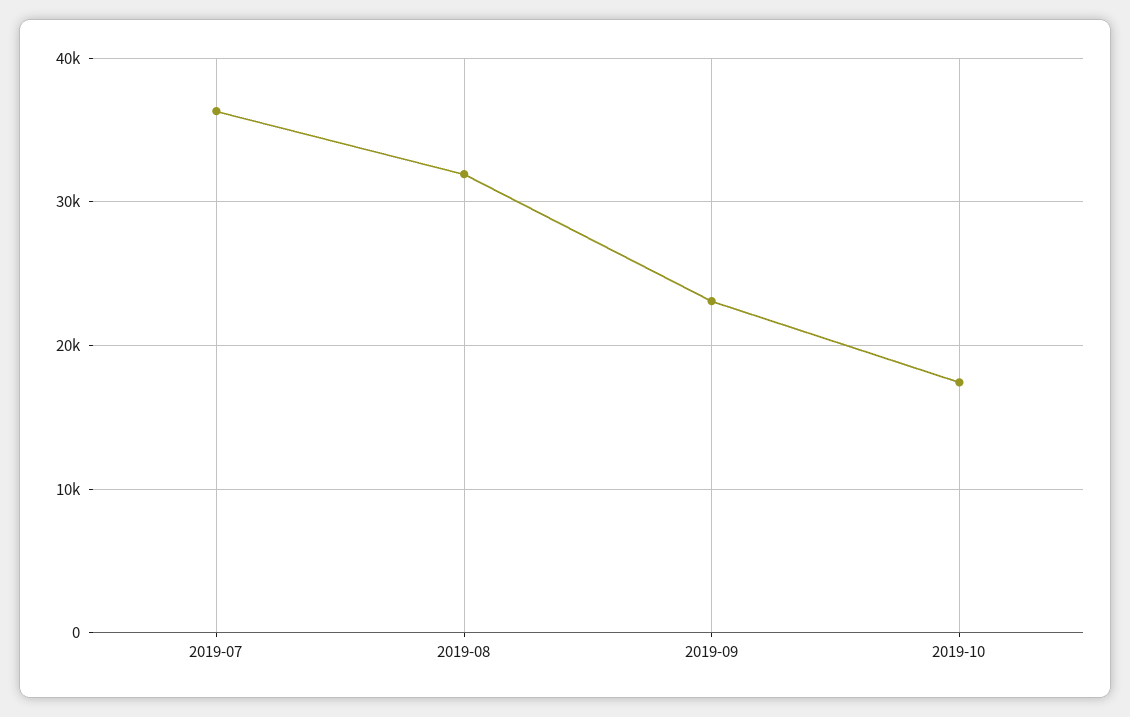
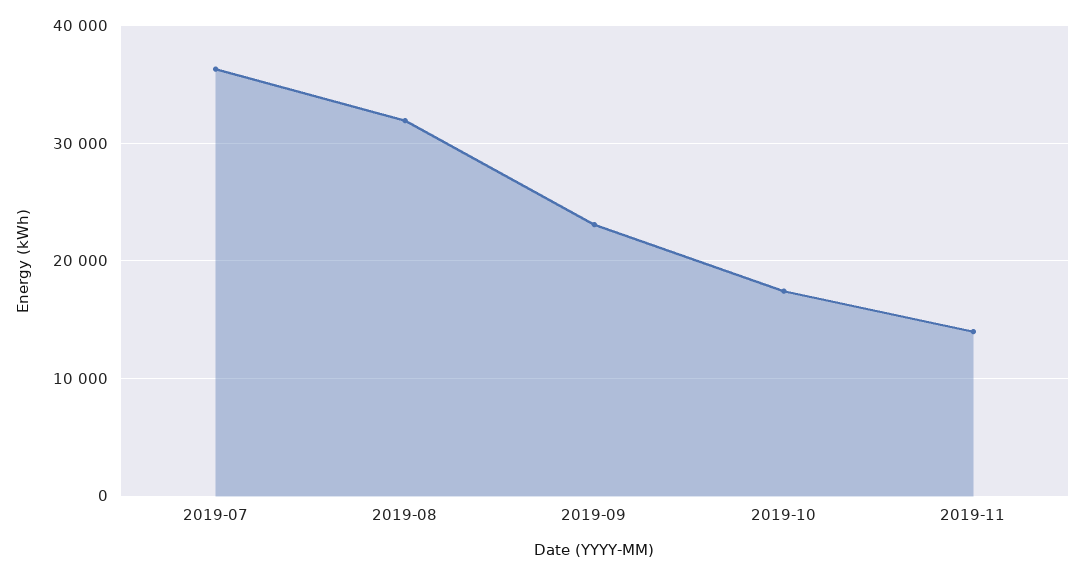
2019-11: none -> 14000

